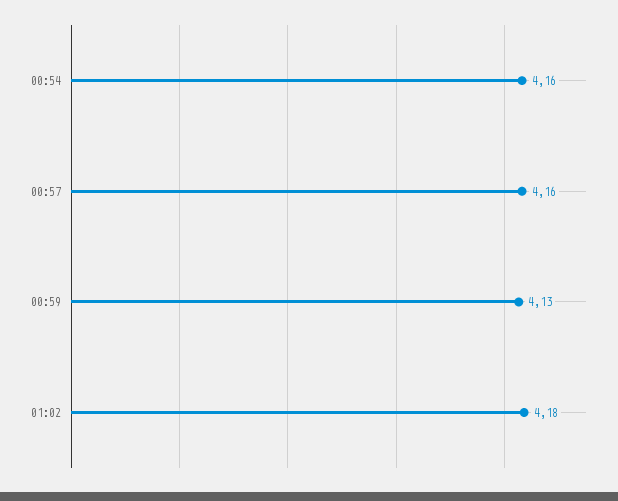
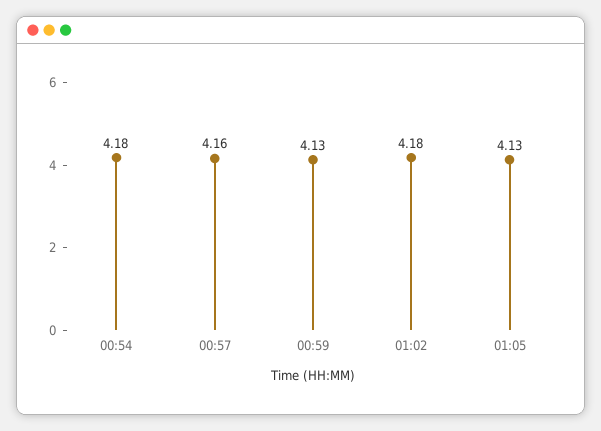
00:54: 4.16 -> 4.18
01:05: none -> 4.13

